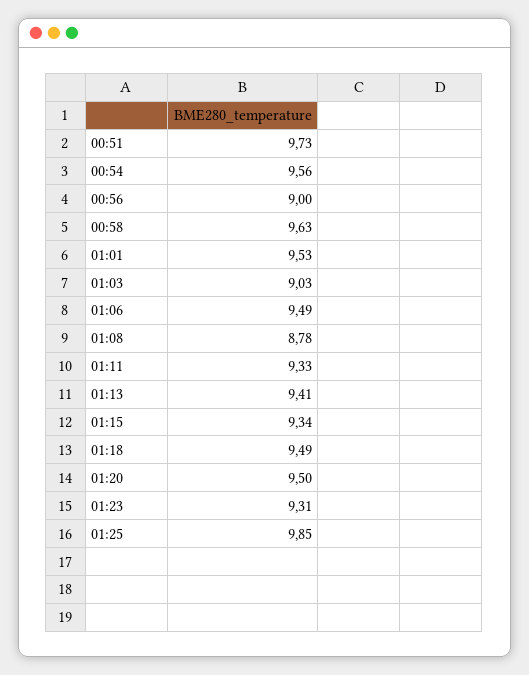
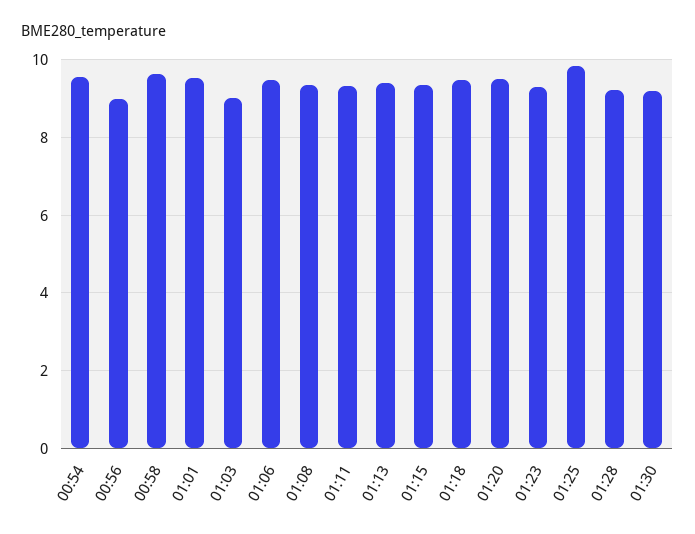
00:51: 9.73 -> none
01:08: 8.78 -> 9.4
01:28: none -> 9.2
01:30: none -> 9.2

